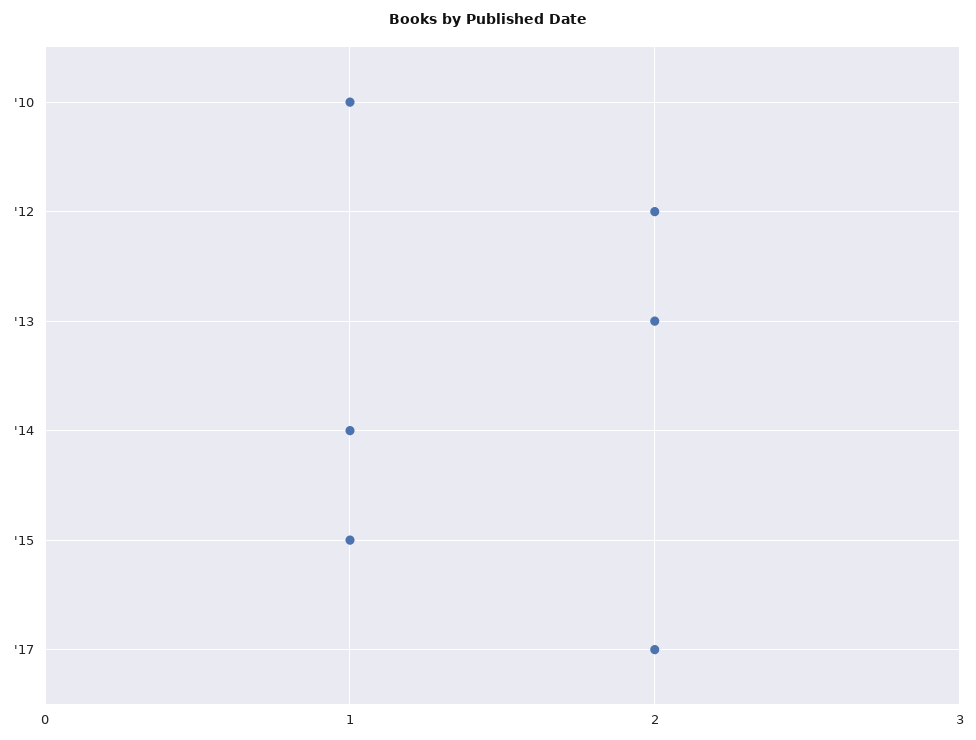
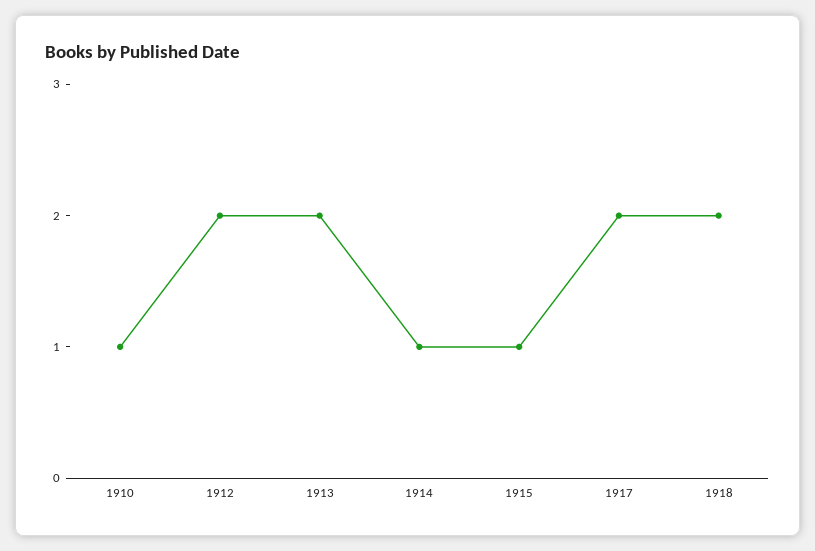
1918: none -> 2

